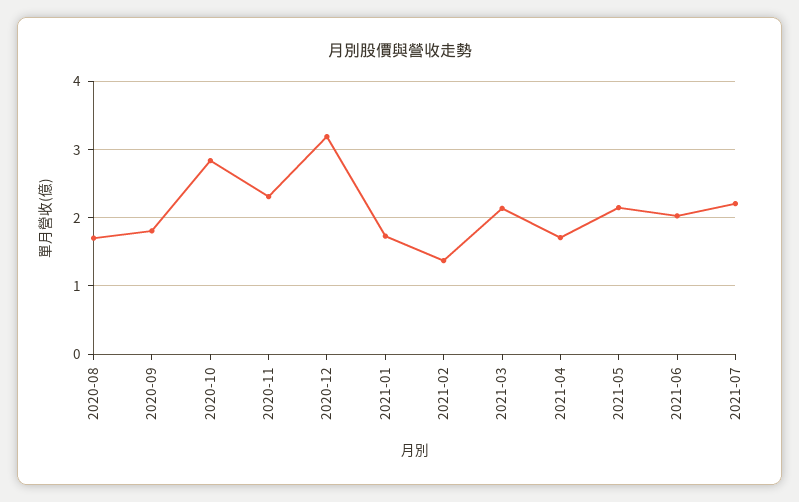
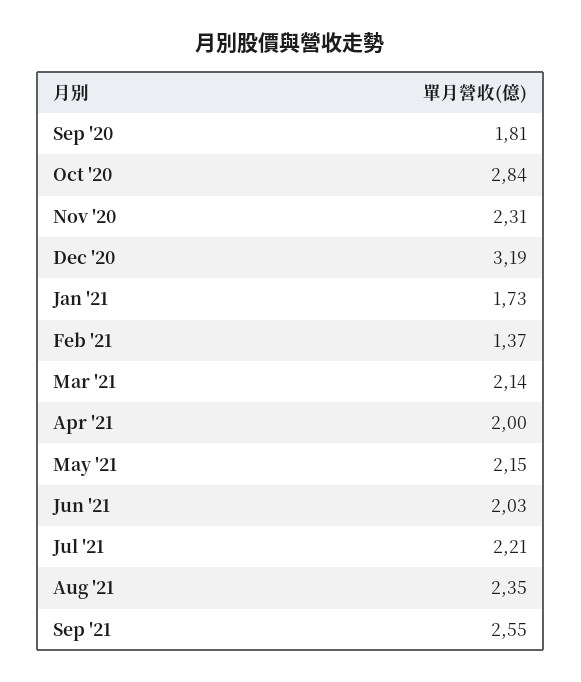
2020-08: 1.7 -> none
2021-04: 1.7 -> 2
Aug '21: none -> 2.35
Sep '21: none -> 2.55

